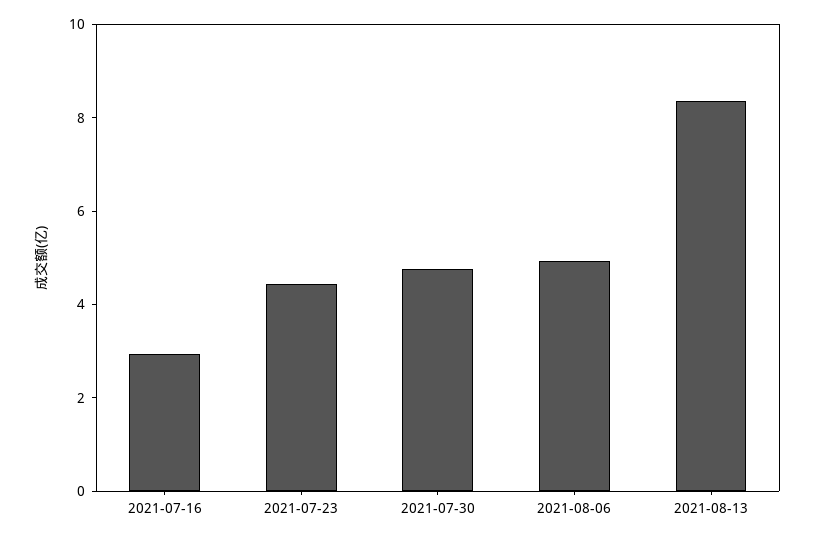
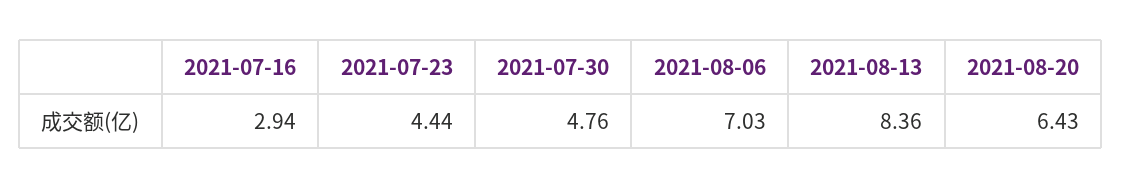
2021-08-06: 5 -> 7.03
2021-08-20: none -> 6.43

